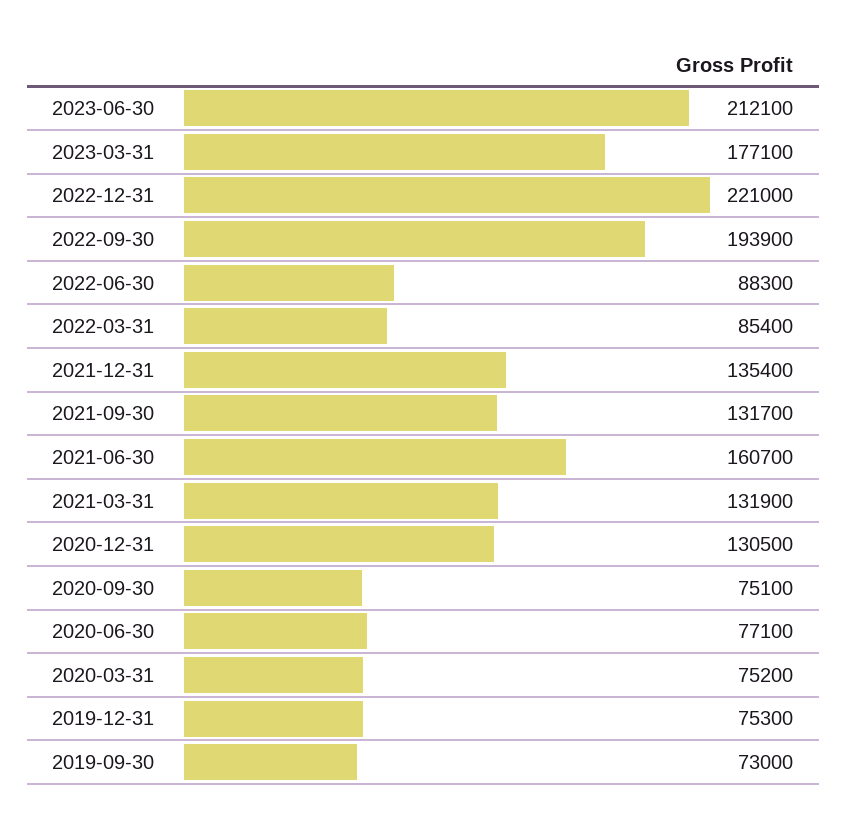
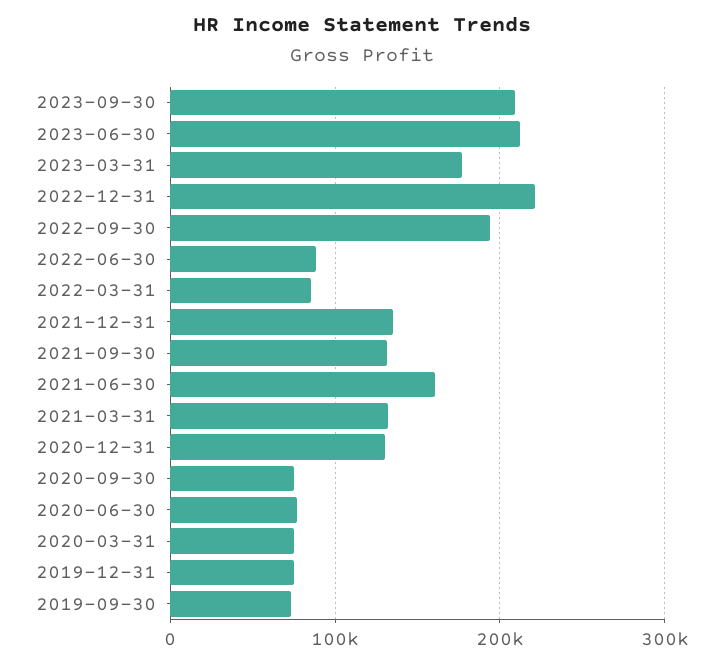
2023-09-30: none -> 210000

